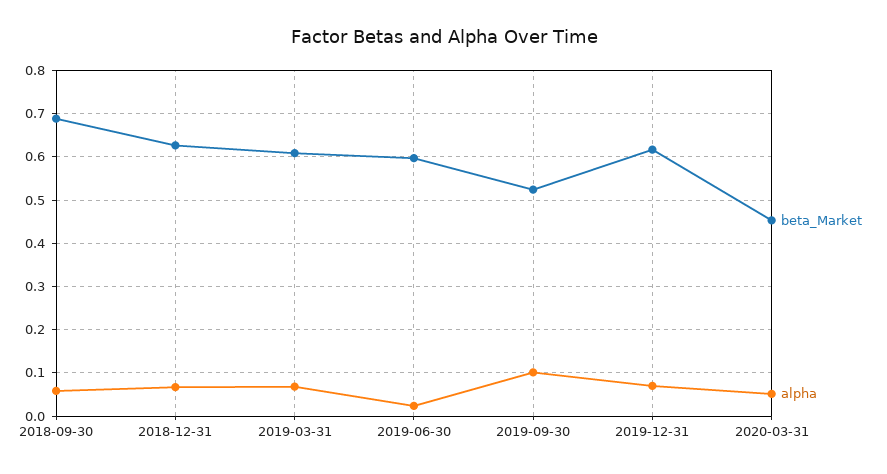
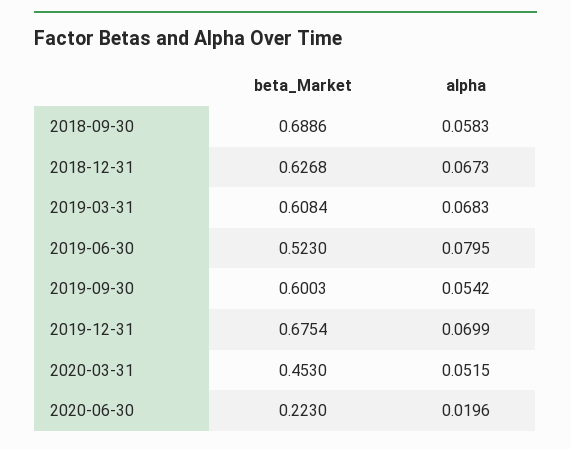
beta_Market, 2019-06-30: 0.6 -> 0.523
alpha, 2019-06-30: 0.02 -> 0.0795
beta_Market, 2019-09-30: 0.52 -> 0.6003
alpha, 2019-09-30: 0.1 -> 0.0542
beta_Market, 2019-12-31: 0.62 -> 0.6754
beta_Market, 2020-06-30: none -> 0.223
alpha, 2020-06-30: none -> 0.0196

